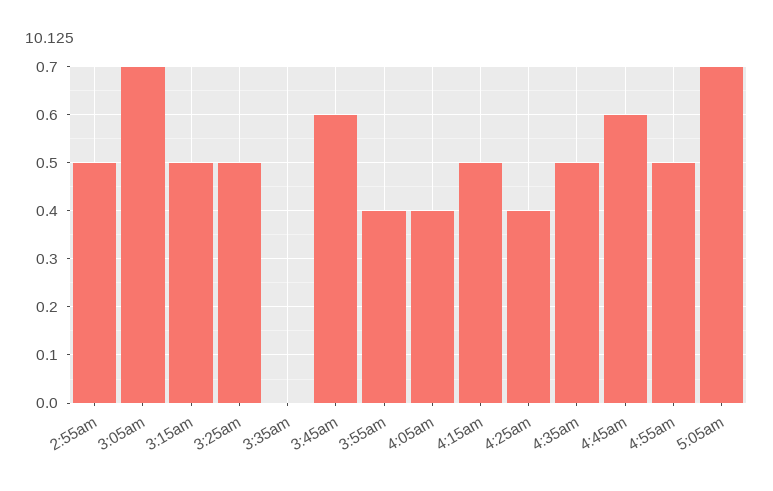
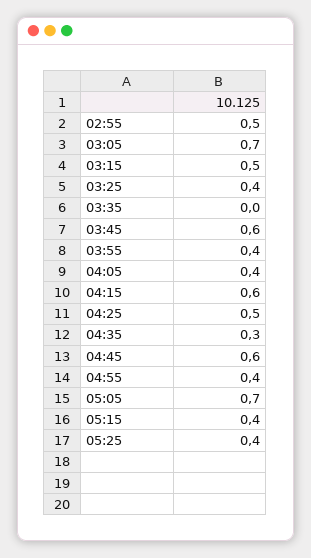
3:25am: 0.5 -> 0.4
4:15am: 0.5 -> 0.6
4:25am: 0.4 -> 0.5
4:35am: 0.5 -> 0.3
4:55am: 0.5 -> 0.4
05:15: none -> 0.4
05:25: none -> 0.4

